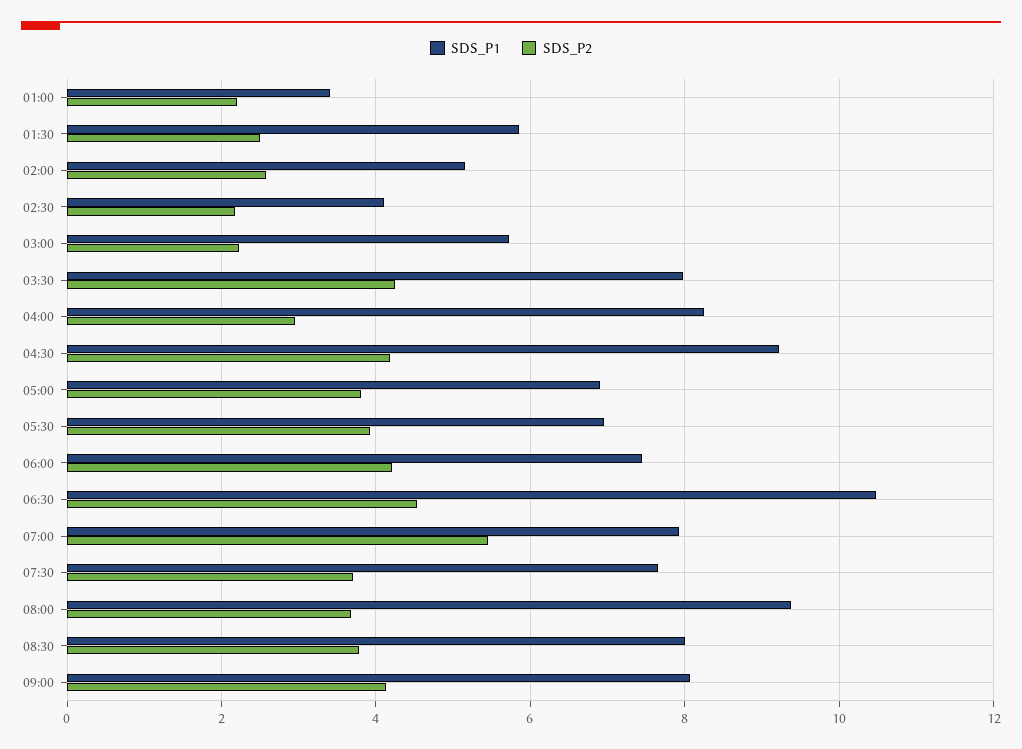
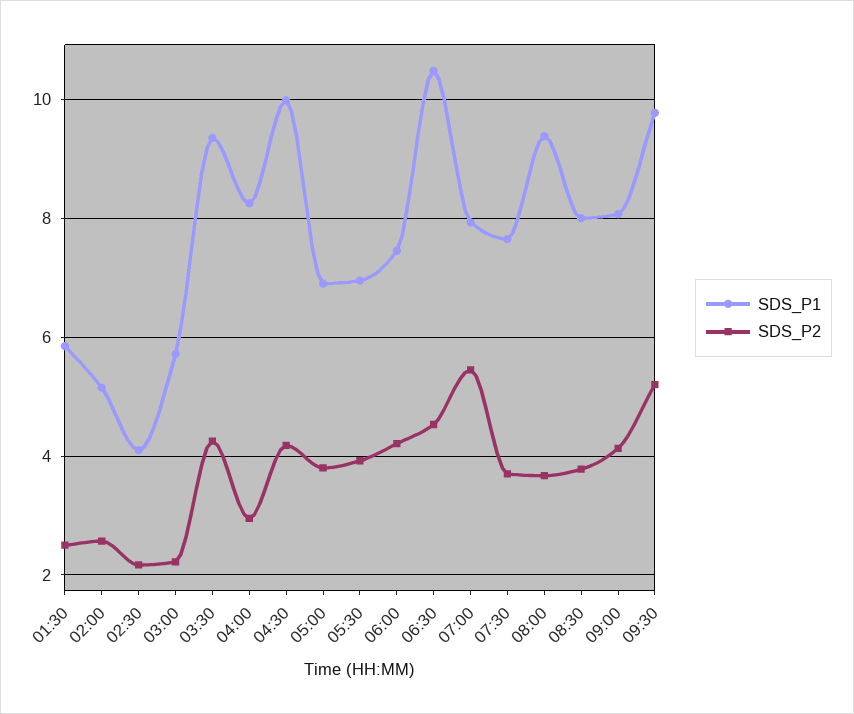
SDS_P1, 01:00: 3.4 -> none
SDS_P2, 01:00: 2.2 -> none
SDS_P1, 03:30: 8 -> 9.4
SDS_P1, 04:30: 9.2 -> 10
SDS_P1, 09:30: none -> 9.8
SDS_P2, 09:30: none -> 5.2

